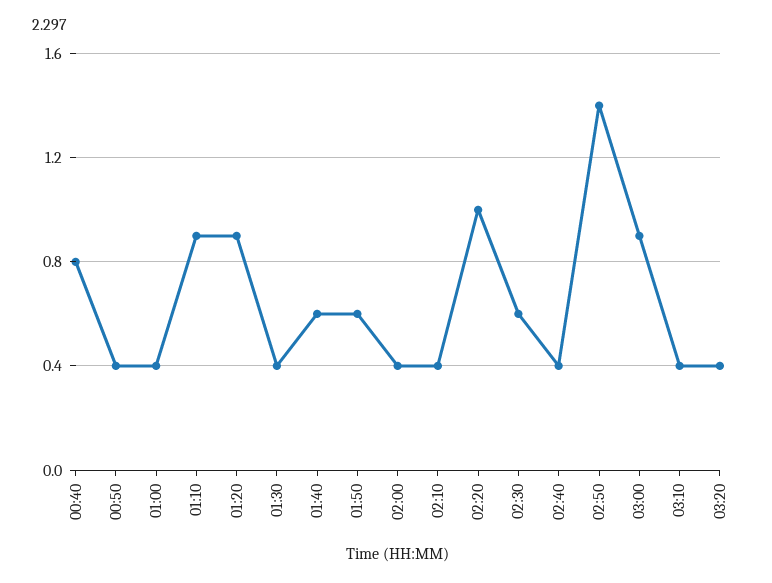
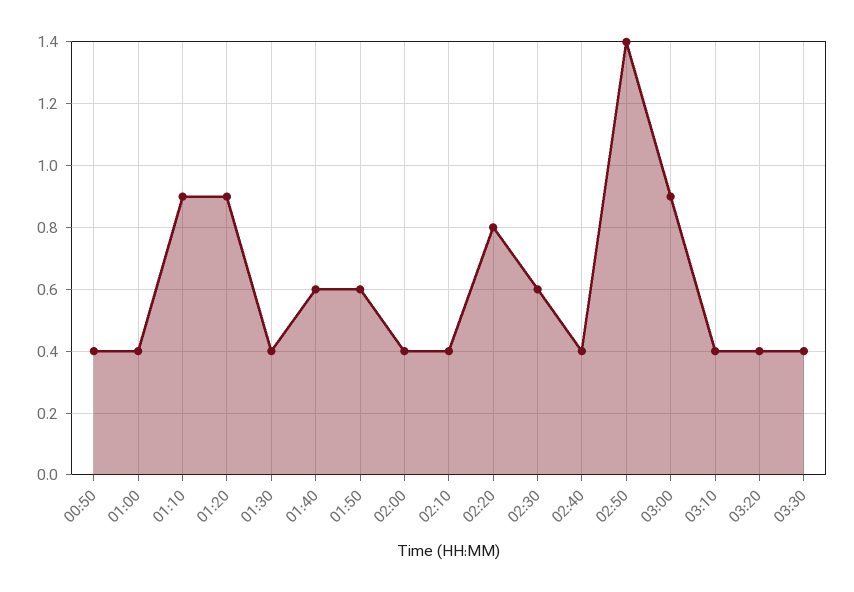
00:40: 0.8 -> none
02:20: 1 -> 0.8
03:30: none -> 0.4

